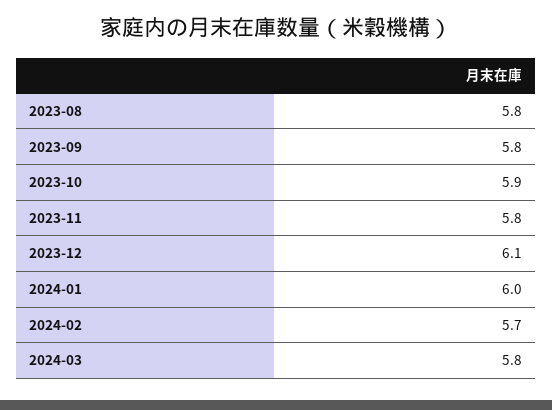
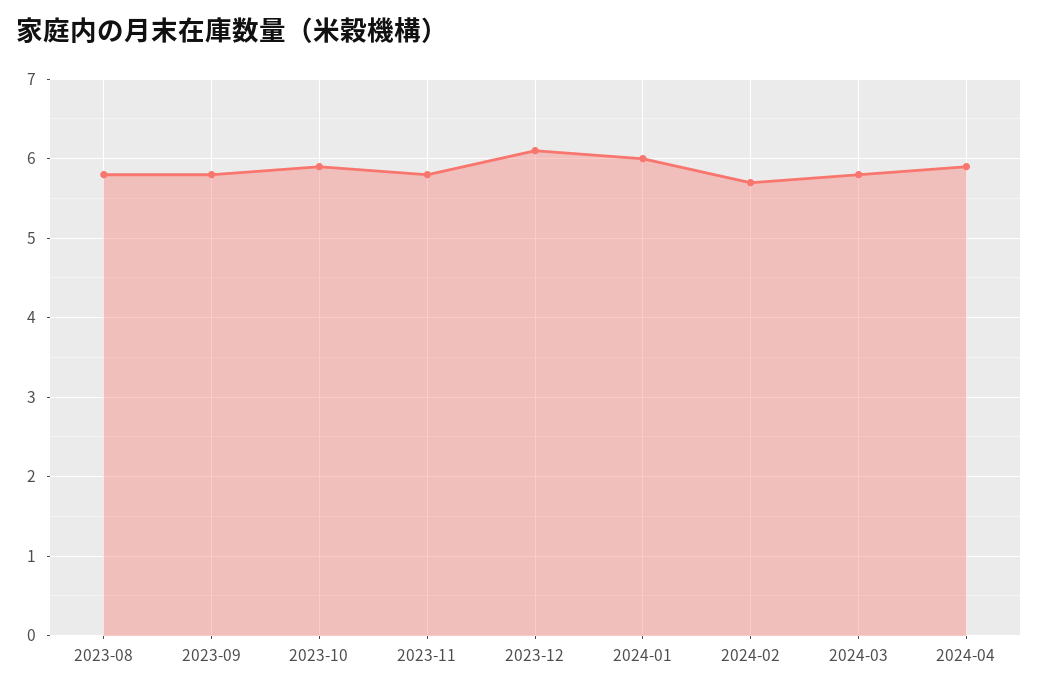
2024-04: none -> 5.9

